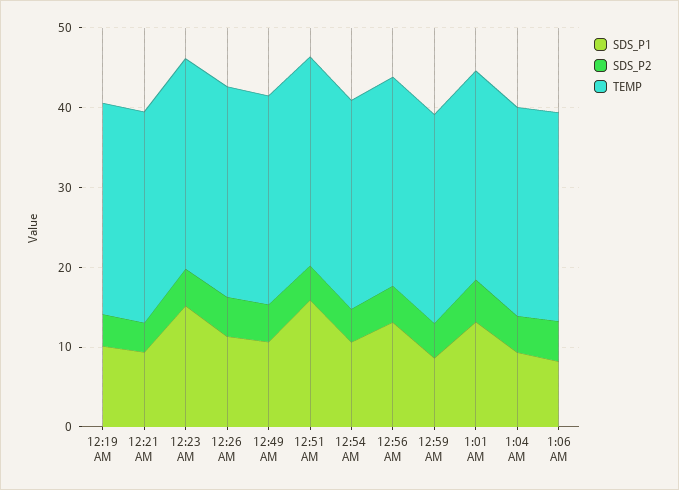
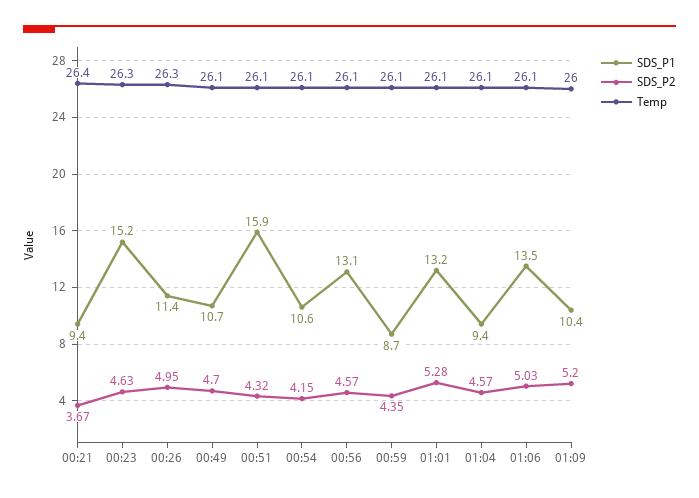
SDS_P1, 12:19 AM: 10 -> none
SDS_P2, 12:19 AM: 4 -> none
TEMP, 12:19 AM: 26 -> none
SDS_P1, 1:06 AM: 8 -> 13.5
SDS_P1, 01:09: none -> 10.4
SDS_P2, 01:09: none -> 5.2
TEMP, 01:09: none -> 26

